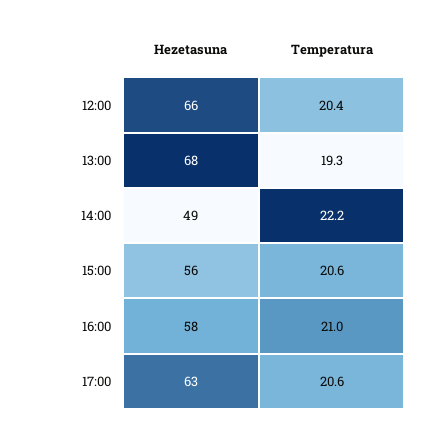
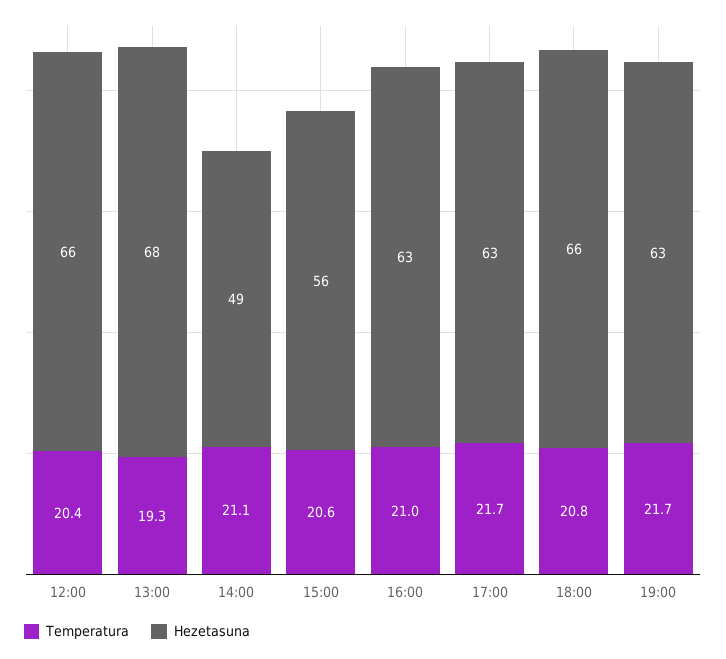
Temperatura, 14:00: 22.2 -> 21.1
Hezetasuna, 16:00: 58 -> 63
Temperatura, 17:00: 20.6 -> 21.7
Temperatura, 18:00: none -> 20.8
Hezetasuna, 18:00: none -> 66
Temperatura, 19:00: none -> 21.7
Hezetasuna, 19:00: none -> 63

